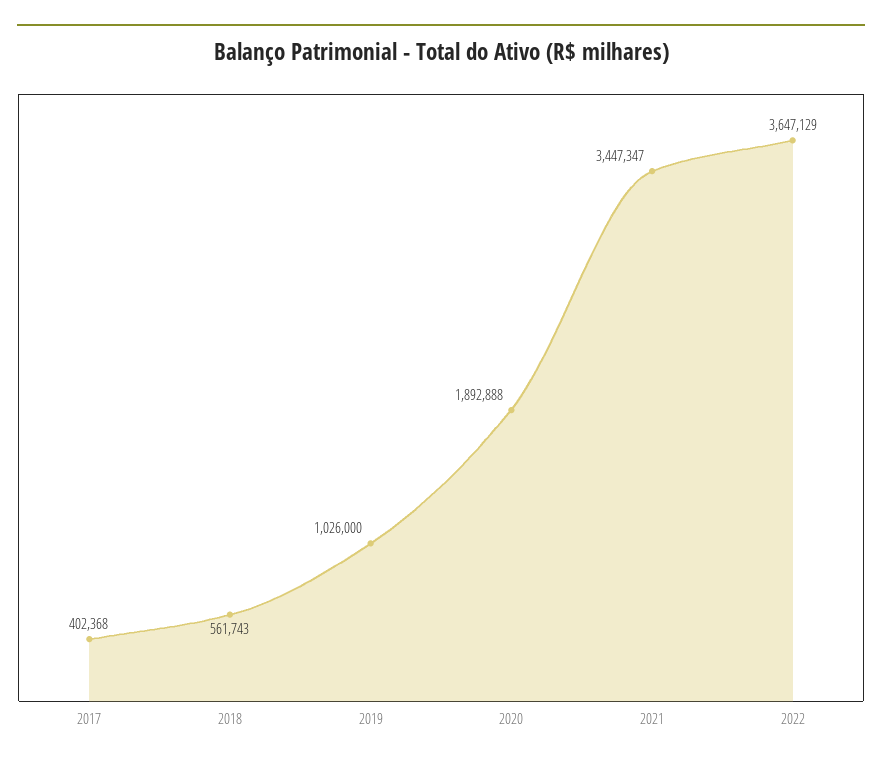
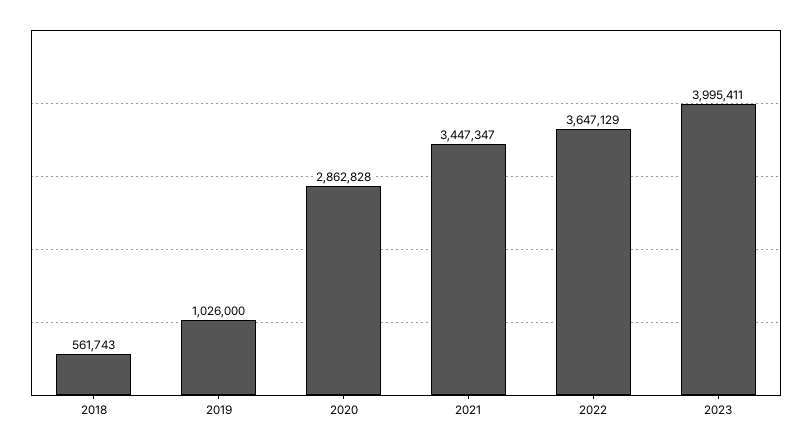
2017: 402368 -> none
2020: 1892888 -> 2862828
2023: none -> 3995411

